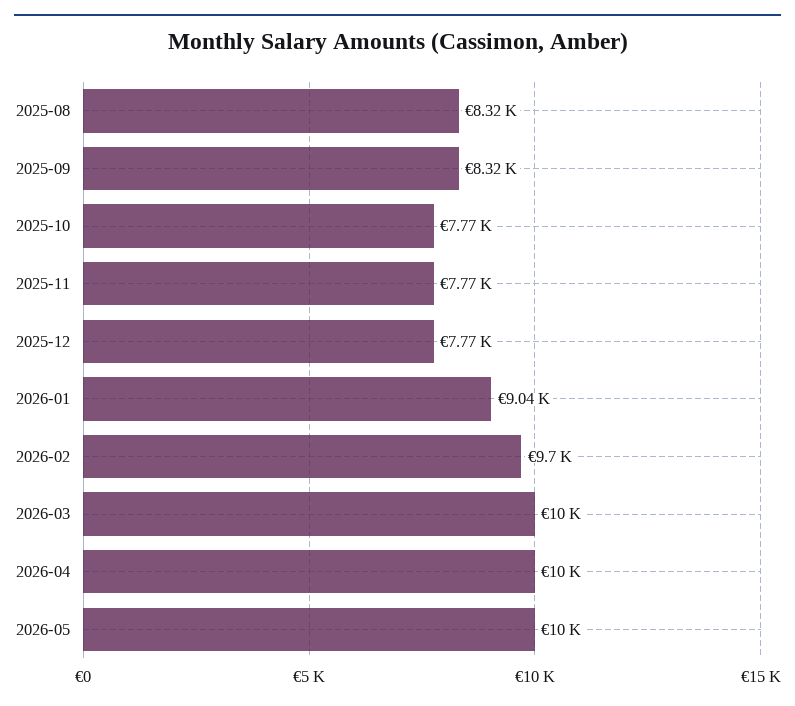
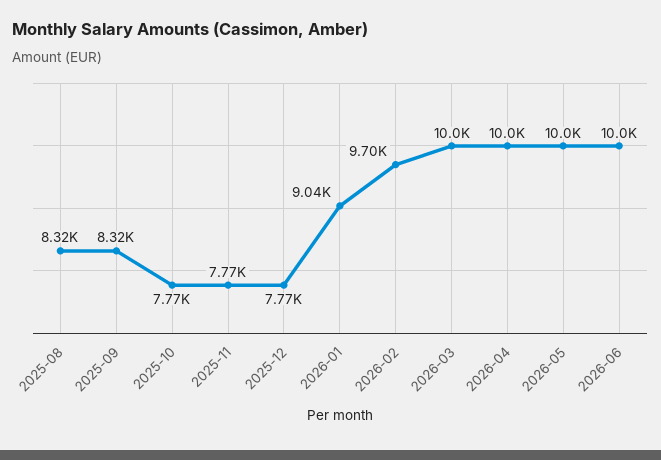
2026-06: none -> 10000

